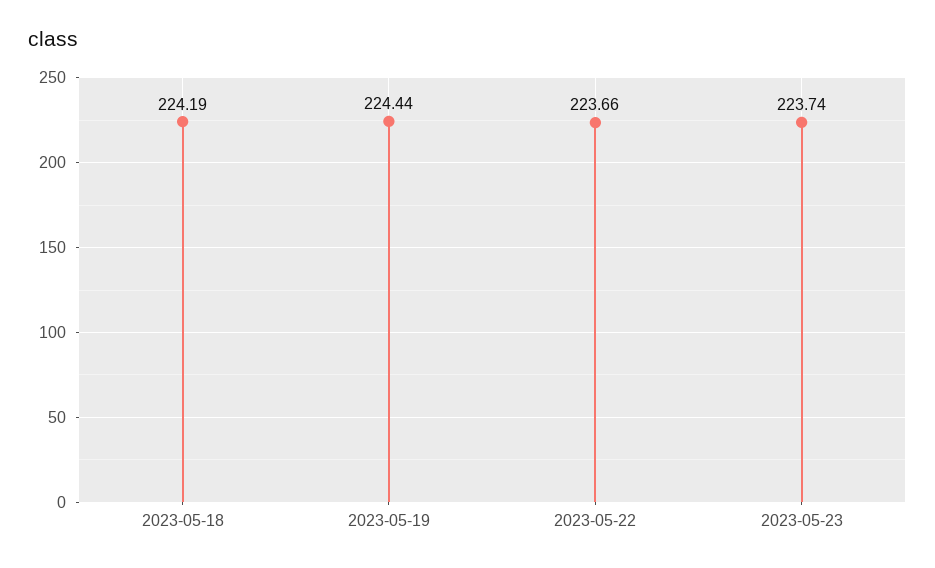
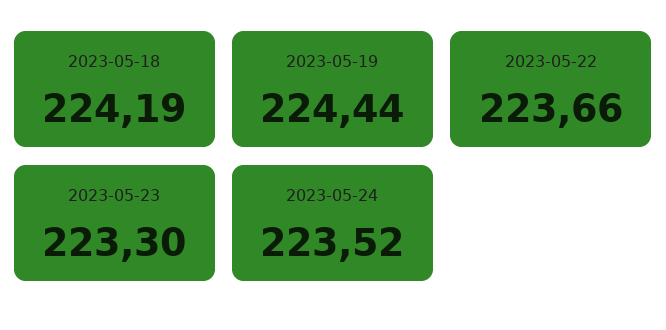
2023-05-23: 223.74 -> 223.3
2023-05-24: none -> 223.52

